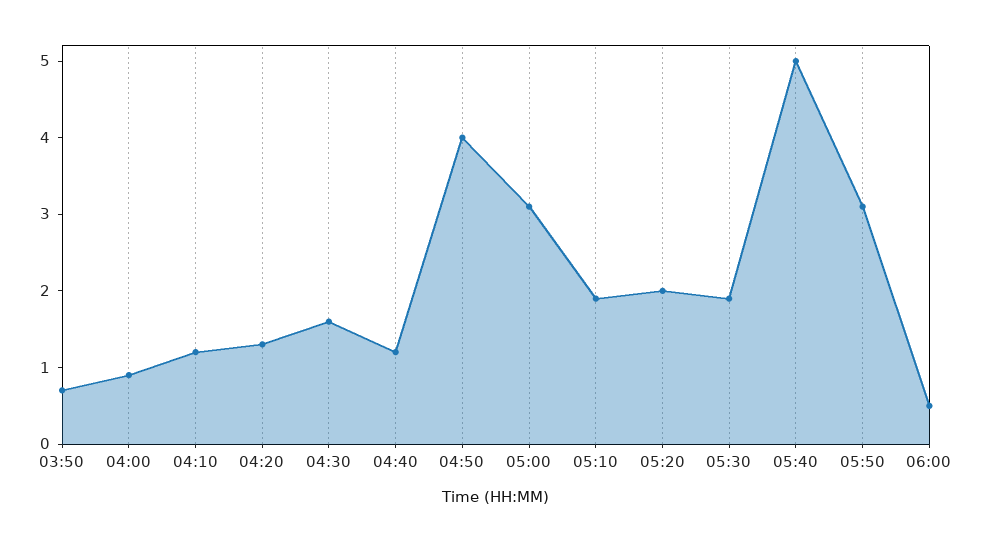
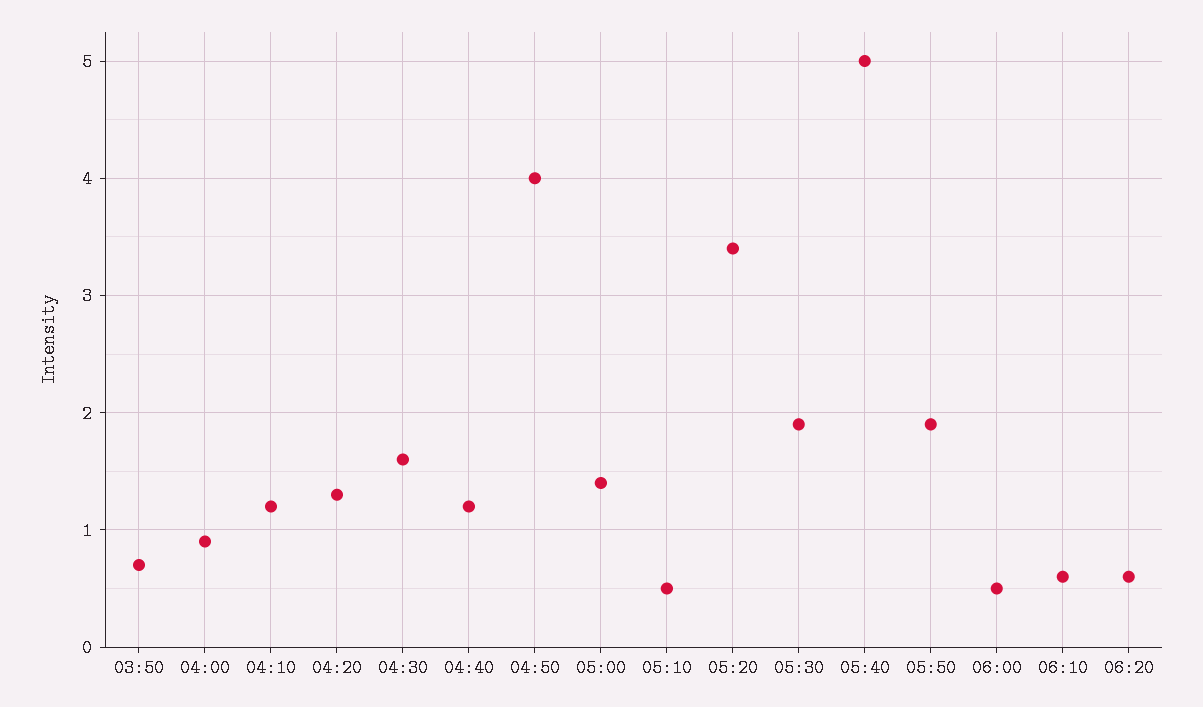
05:00: 3 -> 1.4
05:10: 2 -> 0.5
05:20: 2 -> 3.4
05:50: 3 -> 1.9
06:10: none -> 0.6
06:20: none -> 0.6

